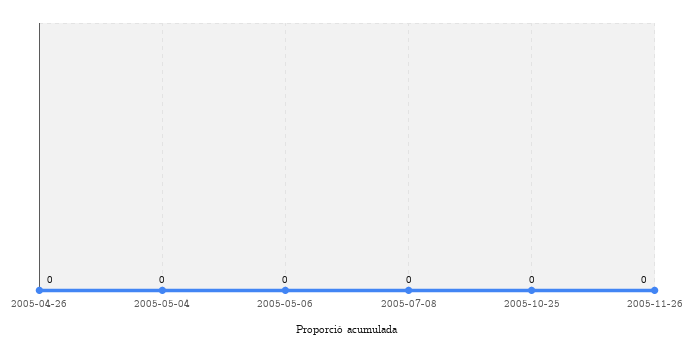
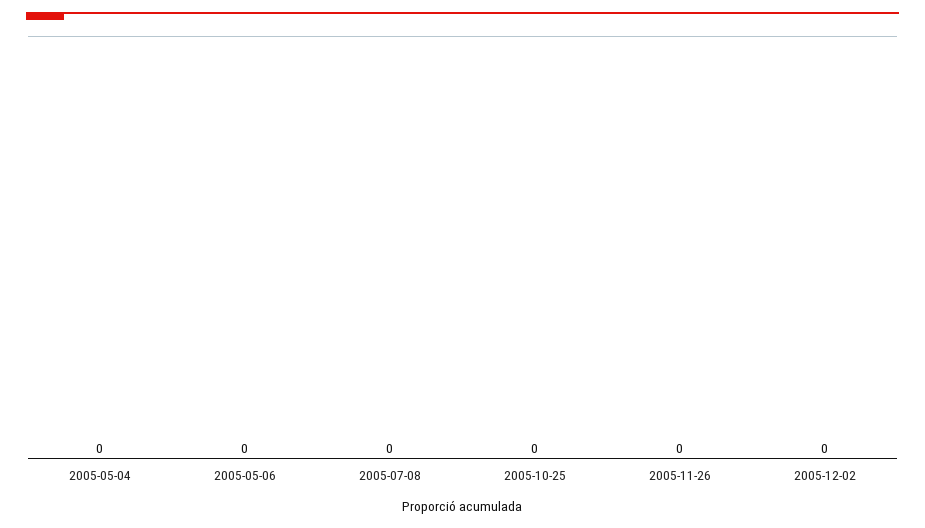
2005-04-26: 0 -> none
2005-12-02: none -> 0

